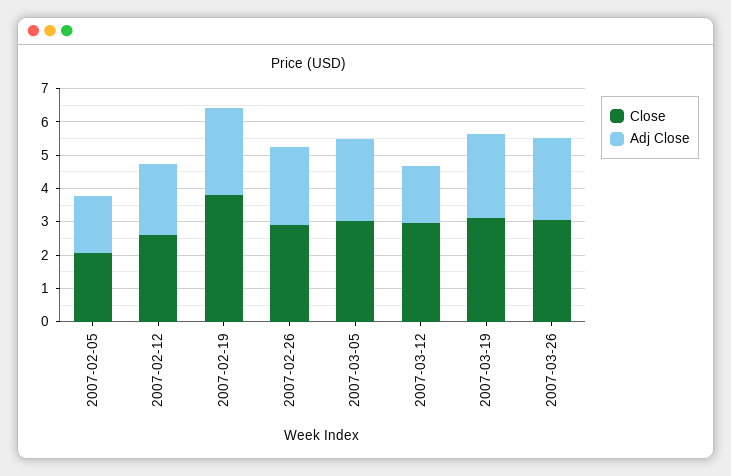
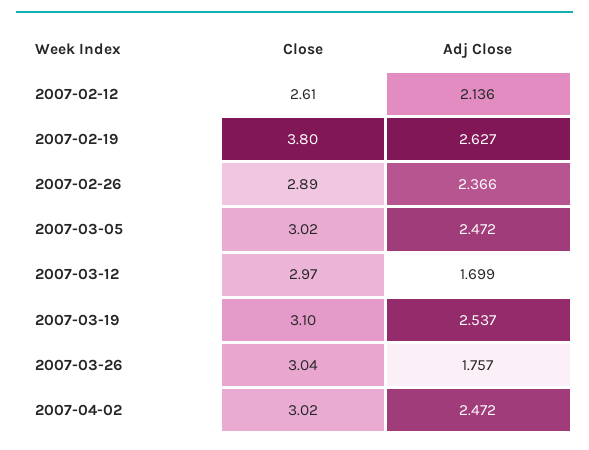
Close, 2007-02-05: 2 -> none
Adj Close, 2007-02-05: 1.75 -> none
Adj Close, 2007-03-26: 2.5 -> 1.757
Close, 2007-04-02: none -> 3.02
Adj Close, 2007-04-02: none -> 2.472

